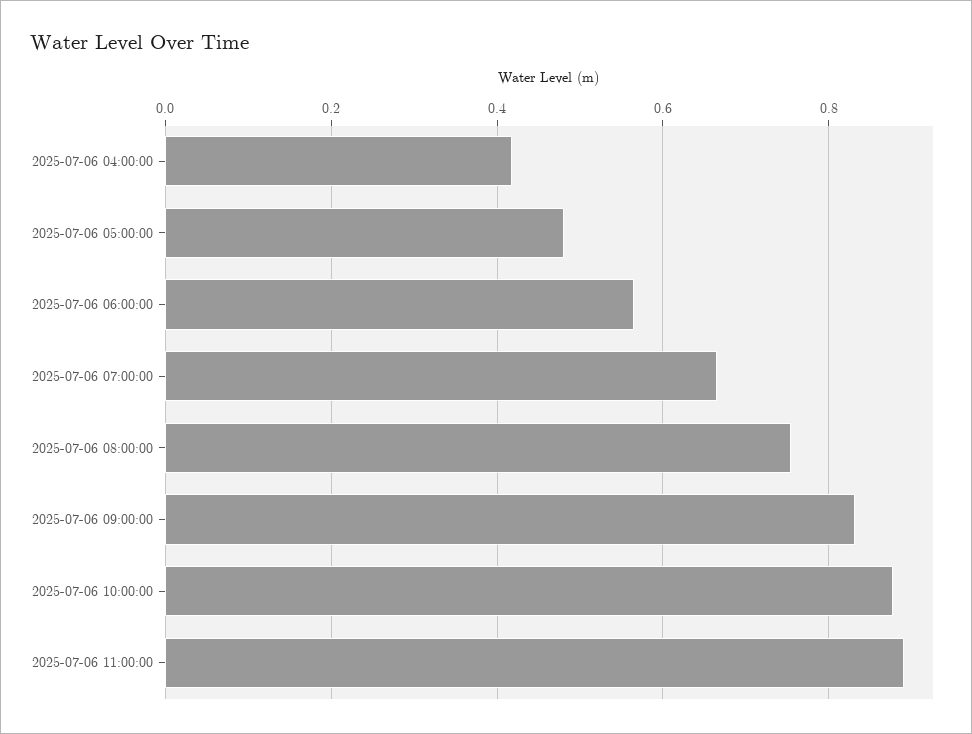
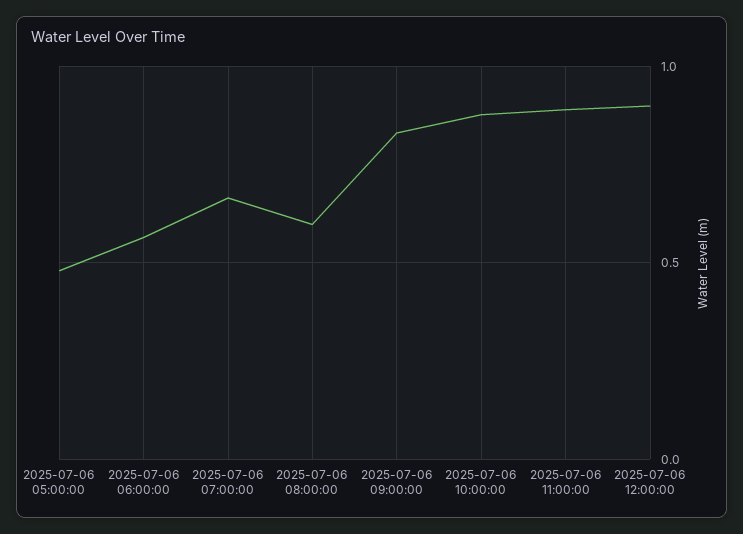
2025-07-06 04:00:00: 0.42 -> none
2025-07-06 08:00:00: 0.76 -> 0.6
2025-07-06 12:00:00: none -> 0.9

